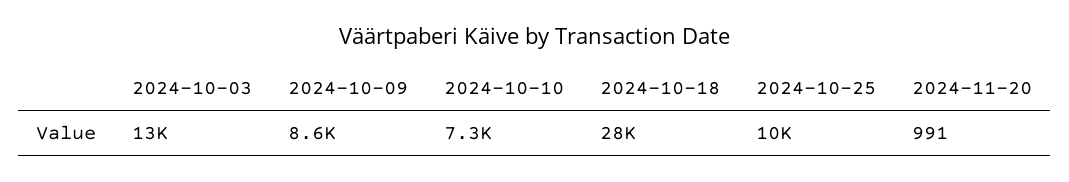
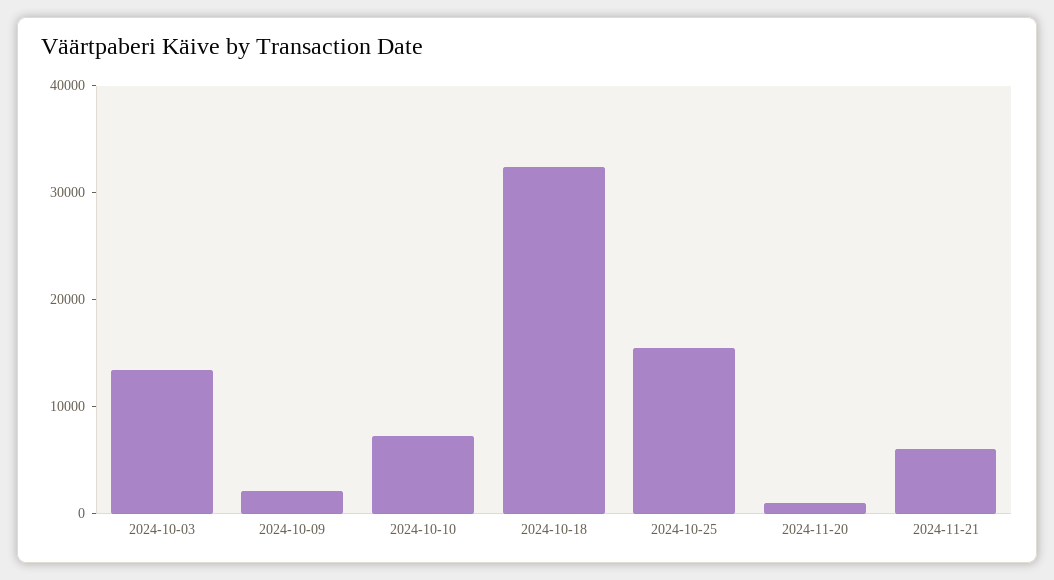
2024-10-09: 8600 -> 2000
2024-10-18: 28000 -> 32000
2024-10-25: 10000 -> 16000
2024-11-21: none -> 6000

